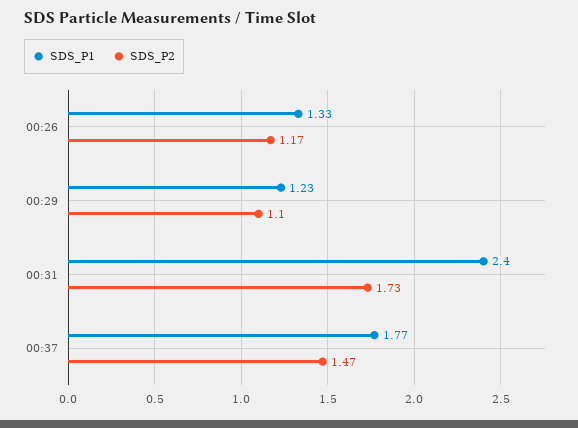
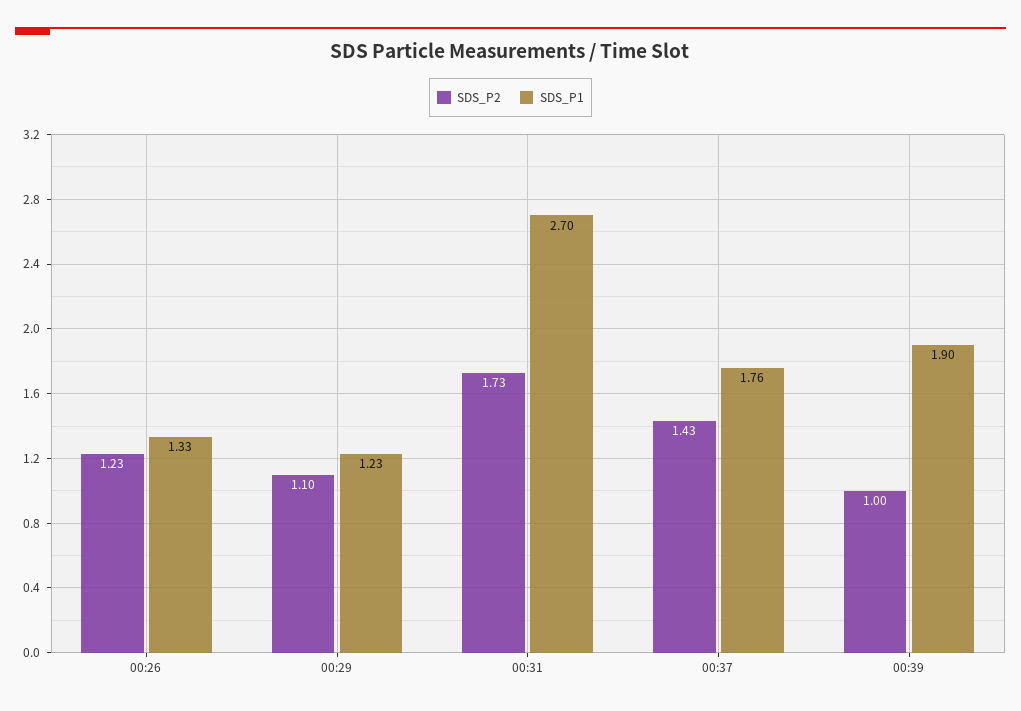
SDS_P2, 00:26: 1.17 -> 1.23
SDS_P1, 00:31: 2.4 -> 2.7
SDS_P1, 00:37: 1.77 -> 1.76
SDS_P2, 00:37: 1.47 -> 1.43
SDS_P2, 00:39: none -> 1
SDS_P1, 00:39: none -> 1.9

